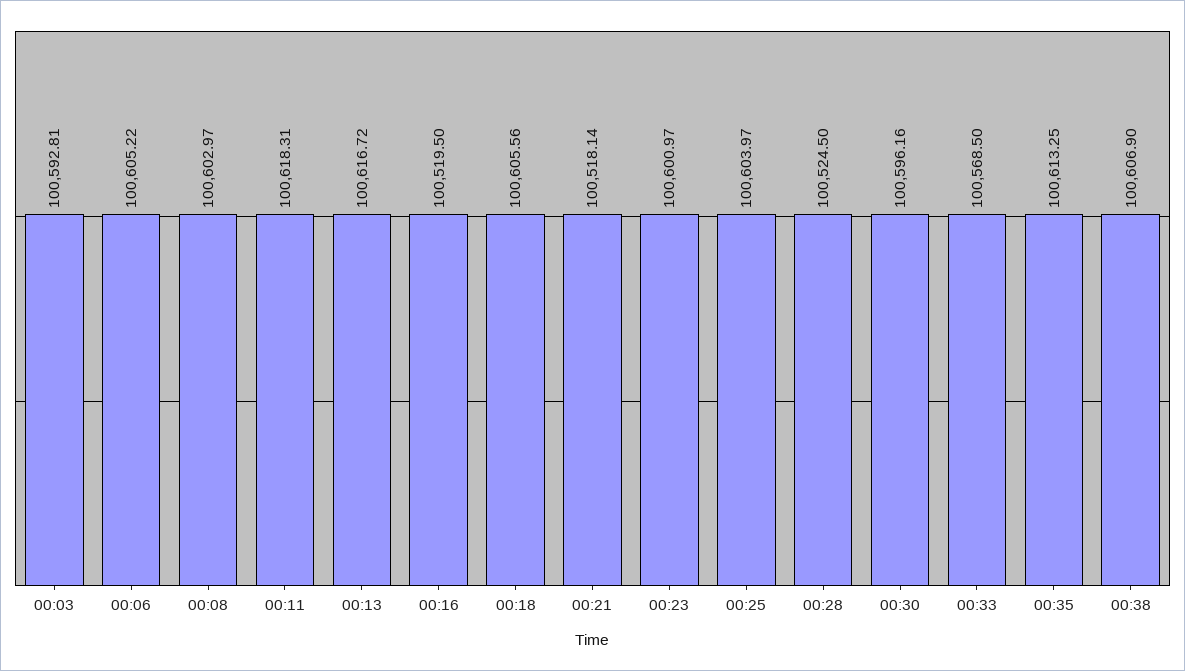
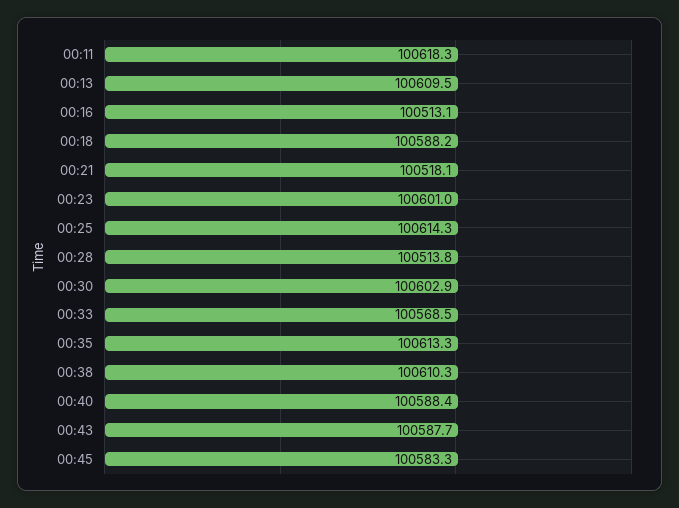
00:03: 100592.81 -> none
00:06: 100605.22 -> none
00:08: 100602.97 -> none
00:13: 100616.72 -> 100609.5
00:16: 100519.5 -> 100513.1
00:18: 100605.56 -> 100588.2
00:25: 100603.97 -> 100614.3
00:28: 100524.5 -> 100513.8
00:30: 100596.16 -> 100602.9
00:38: 100606.9 -> 100610.3
00:40: none -> 100588.4
00:43: none -> 100587.7
00:45: none -> 100583.3

